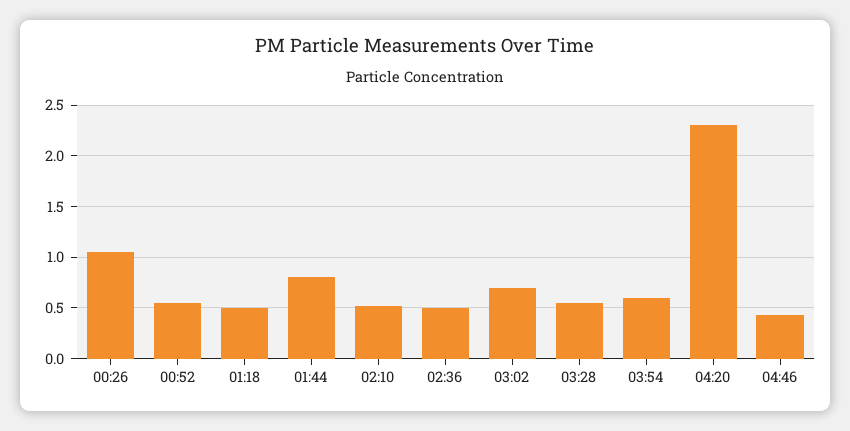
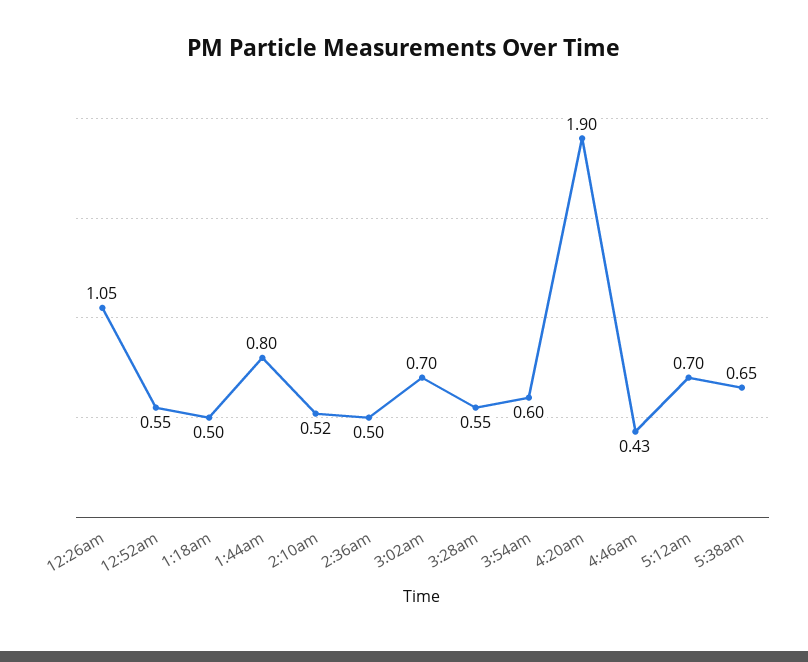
04:20: 2.3 -> 1.9
5:12am: none -> 0.7
5:38am: none -> 0.65

